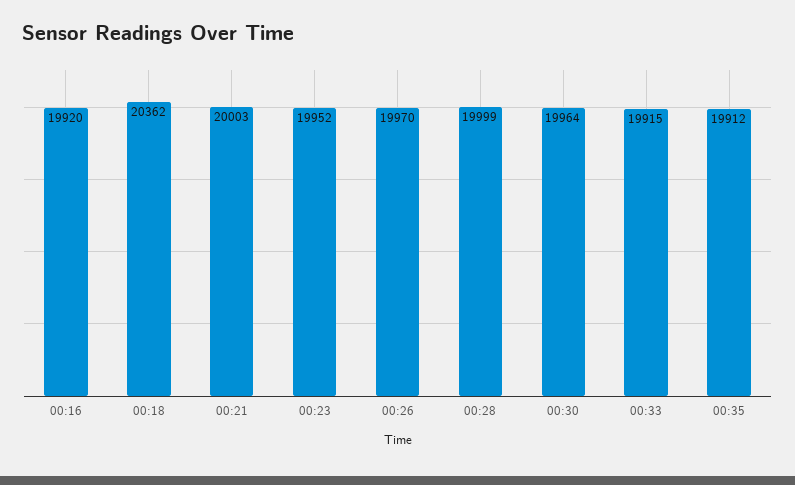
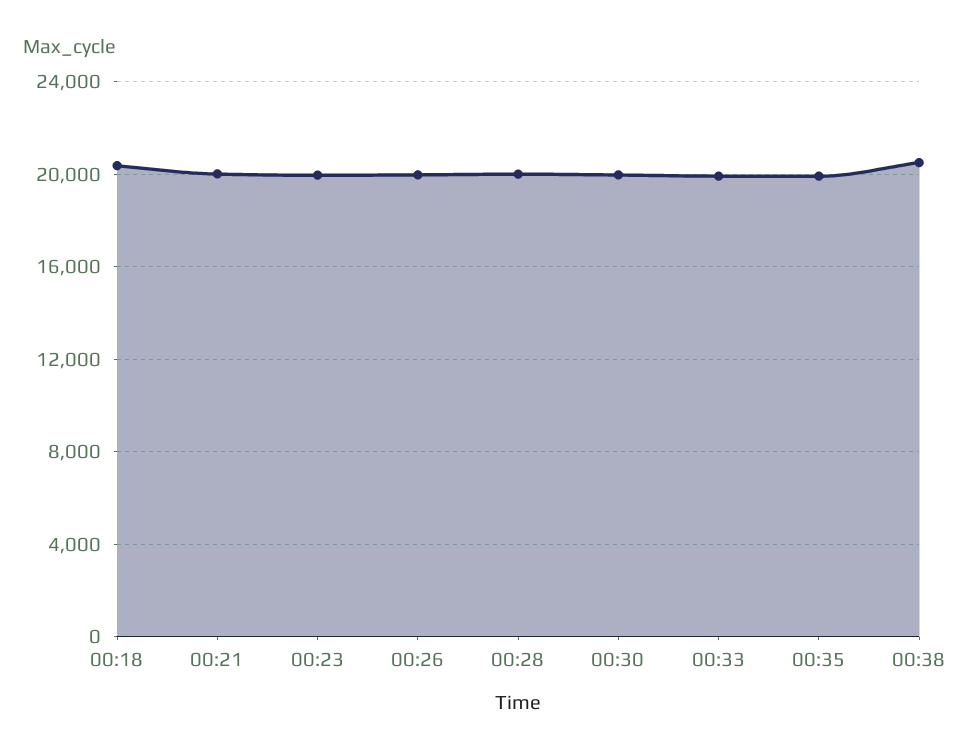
00:16: 19920 -> none
00:38: none -> 20500

